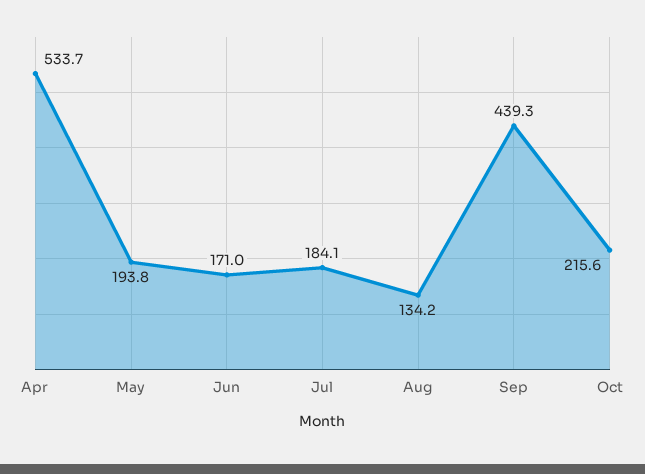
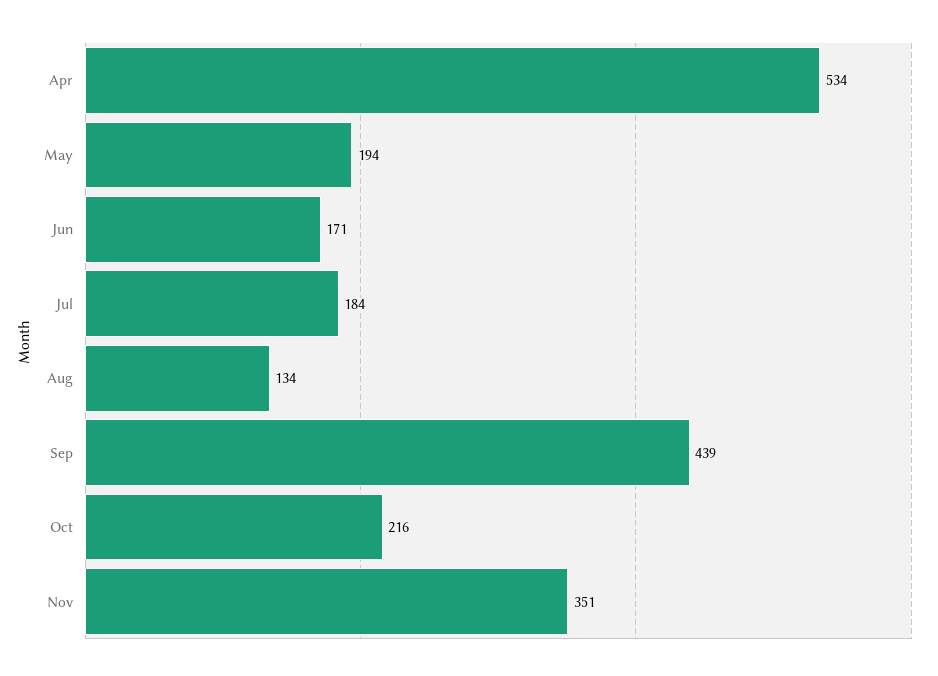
Nov: none -> 351

